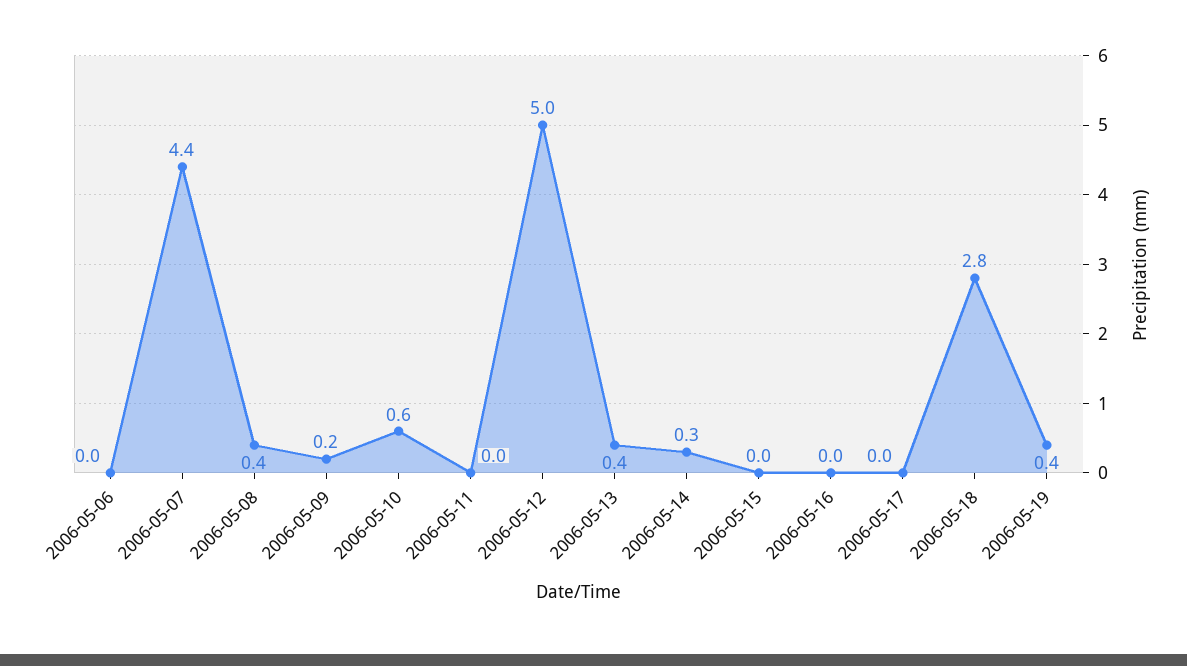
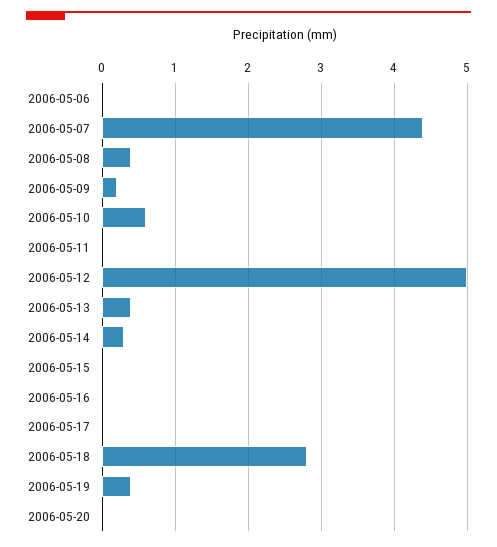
2006-05-20: none -> 0

